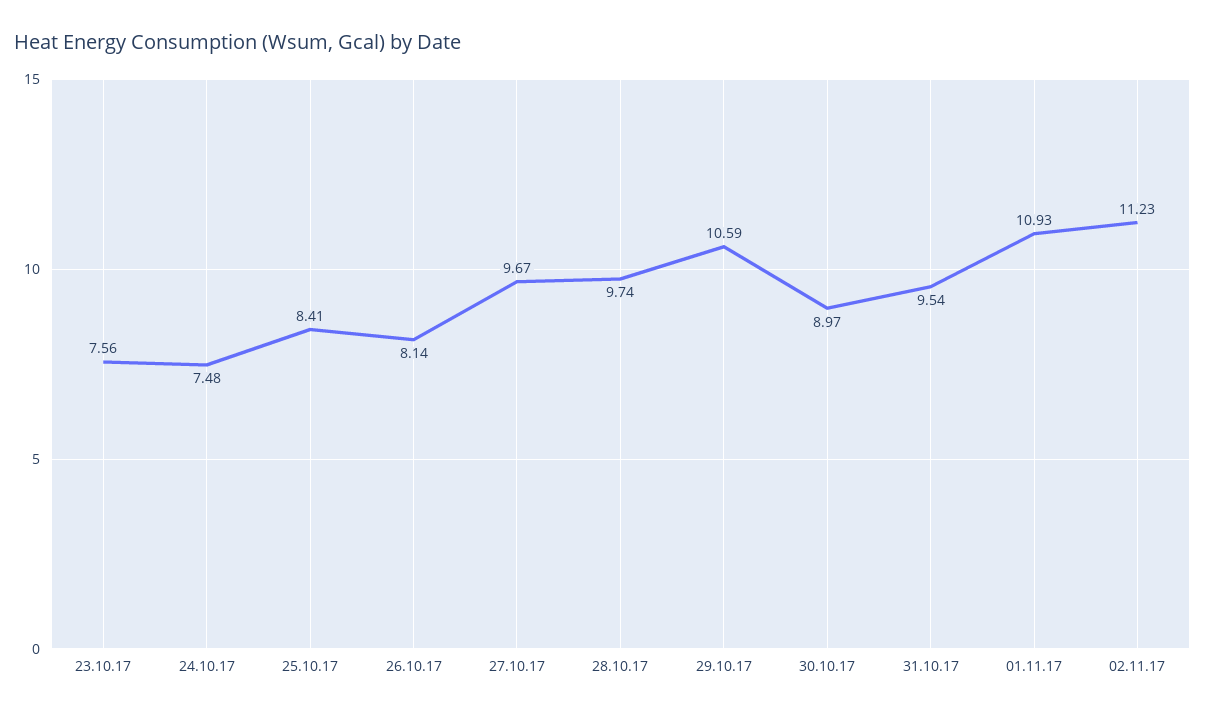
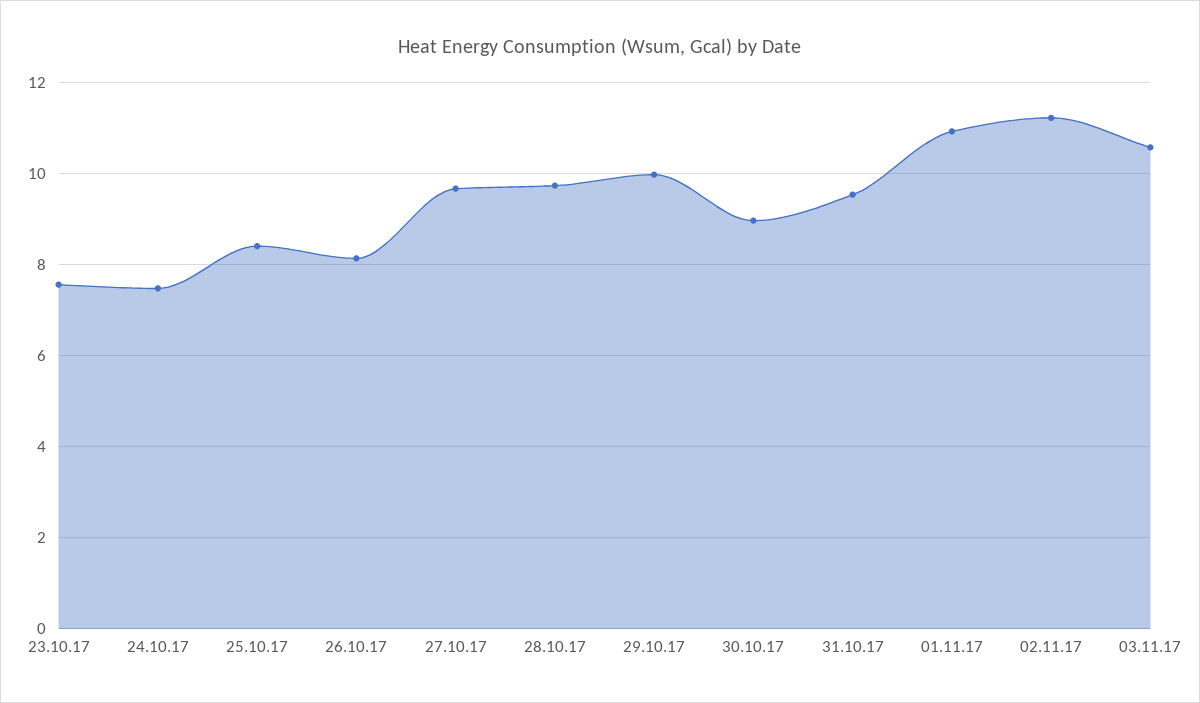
29.10.17: 10.59 -> 10
03.11.17: none -> 10.6

